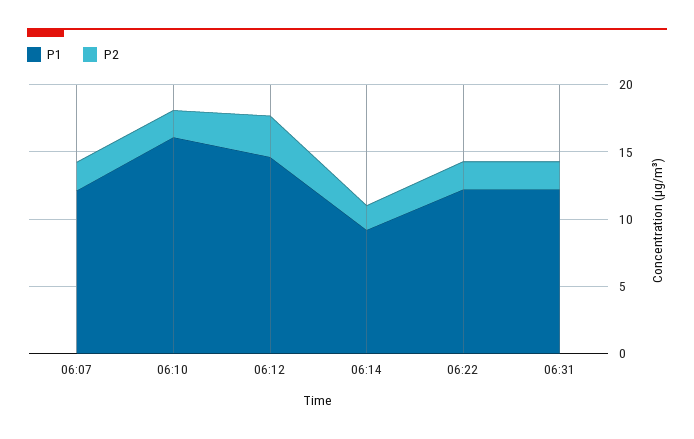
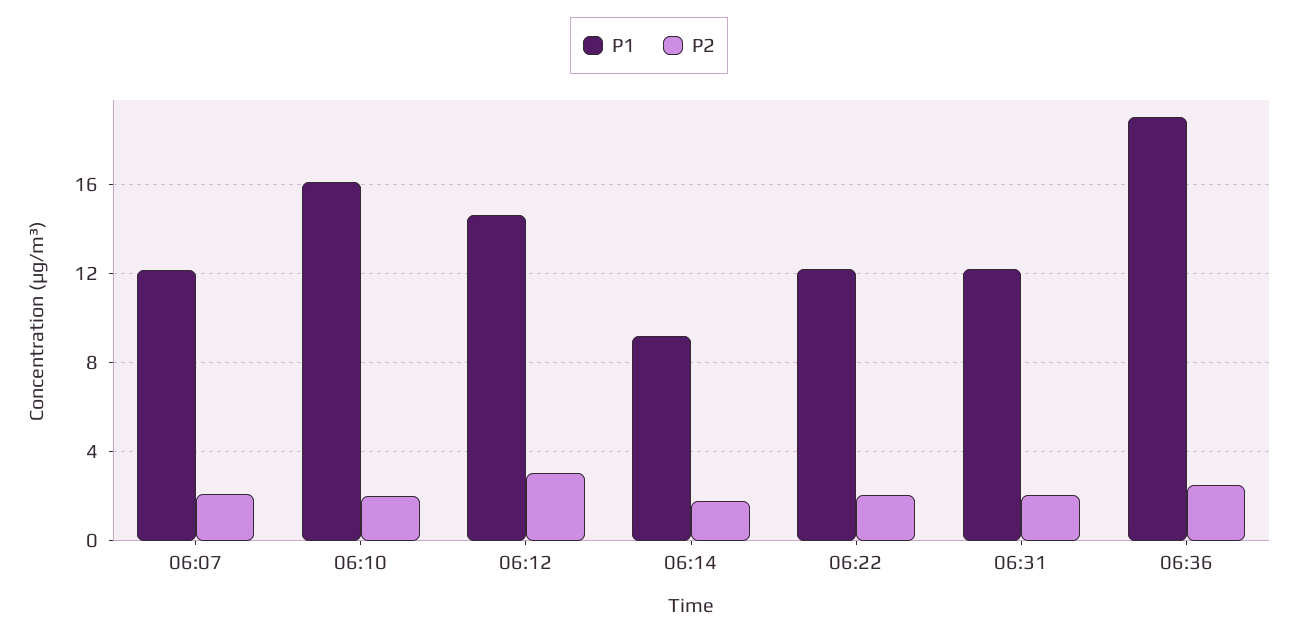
P1, 06:36: none -> 19
P2, 06:36: none -> 2.5

